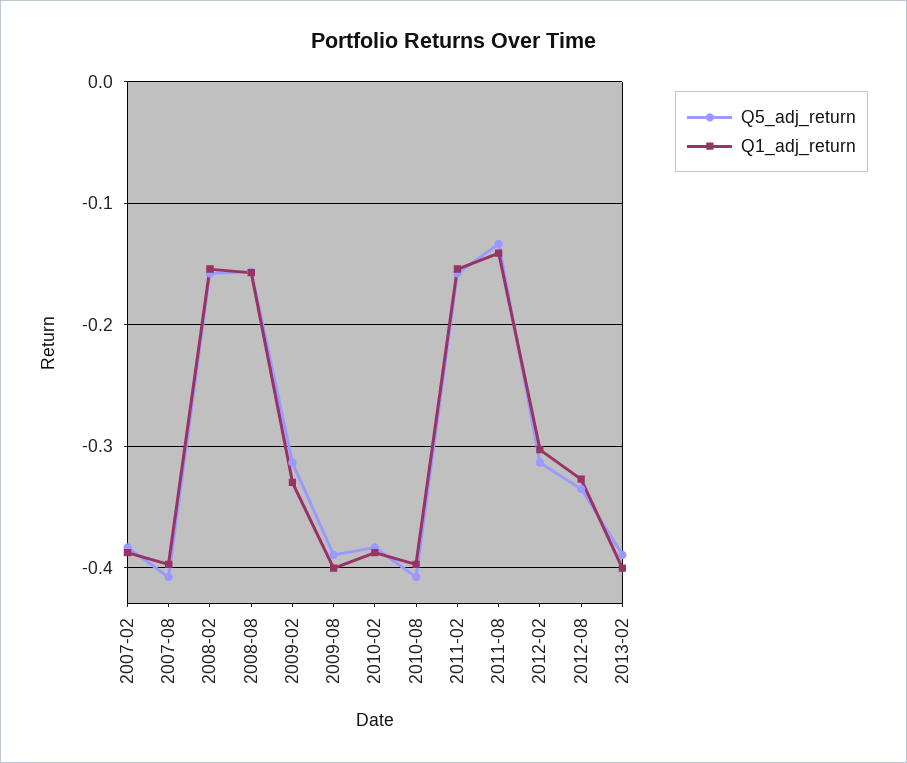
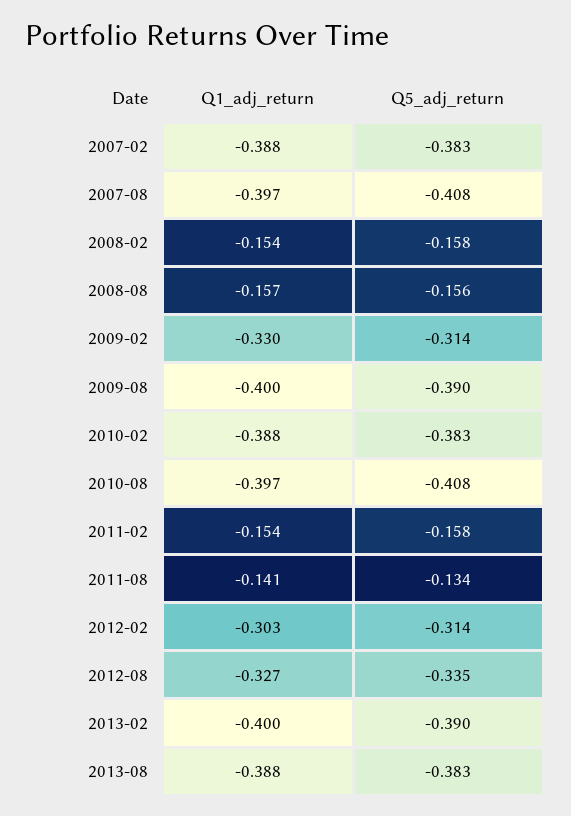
Q1_adj_return, 2013-08: none -> -0.388
Q5_adj_return, 2013-08: none -> -0.383

